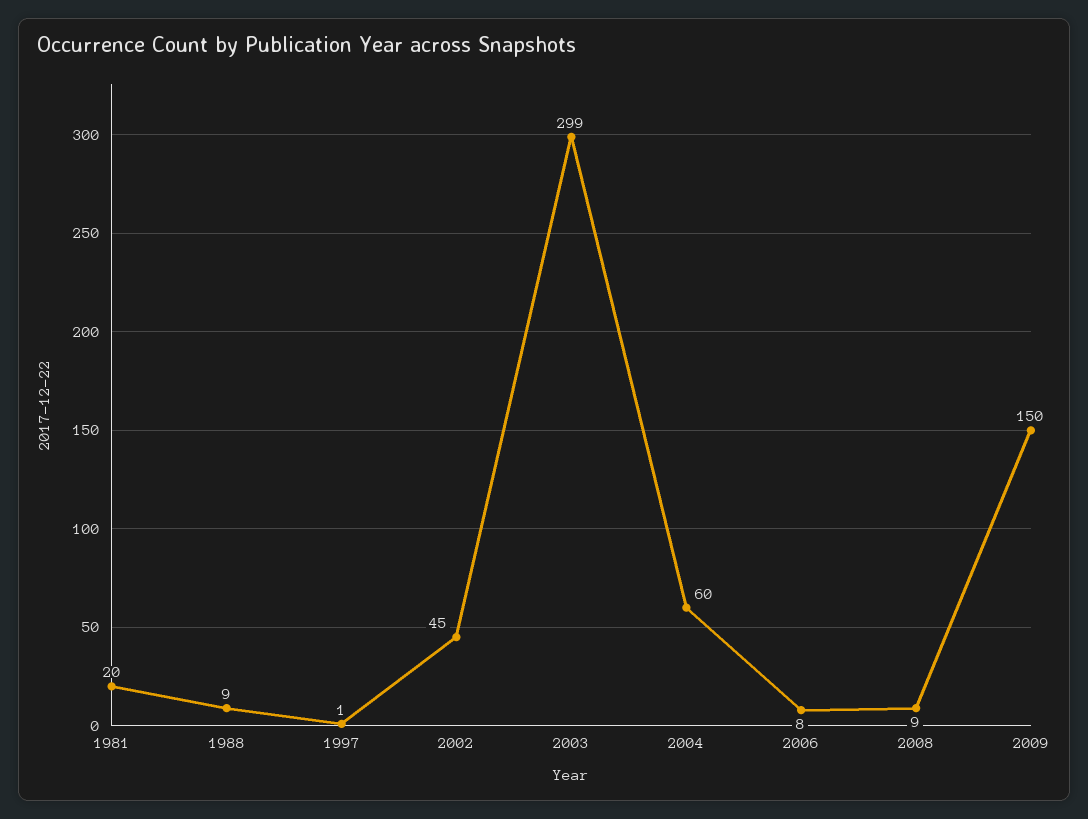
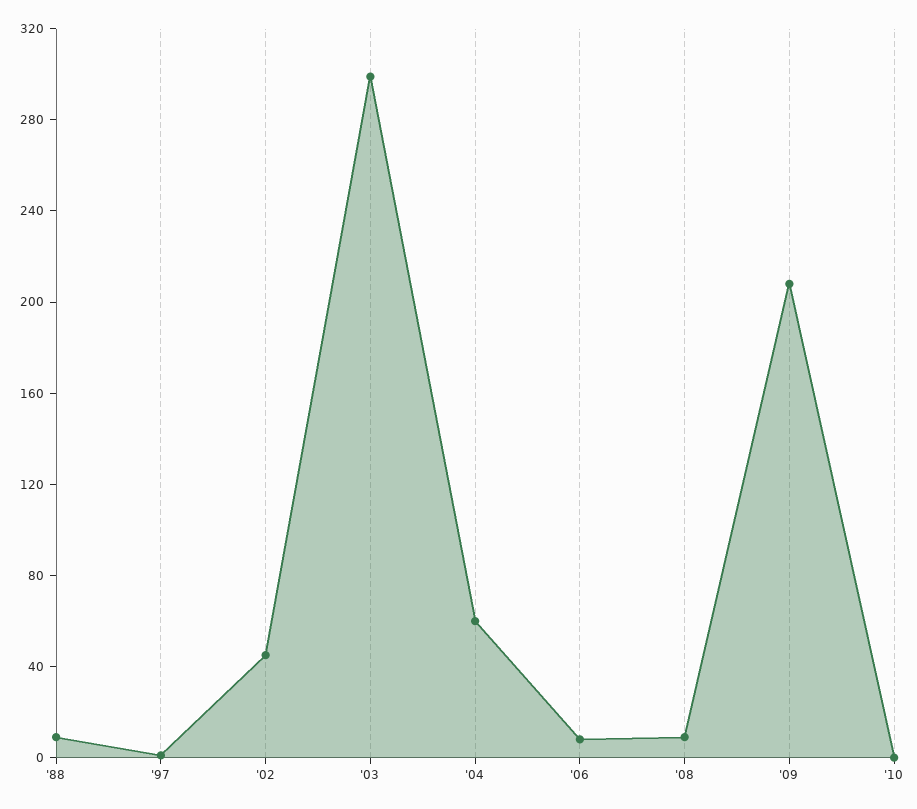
1981: 20 -> none
2009: 150 -> 210
'10: none -> 0

